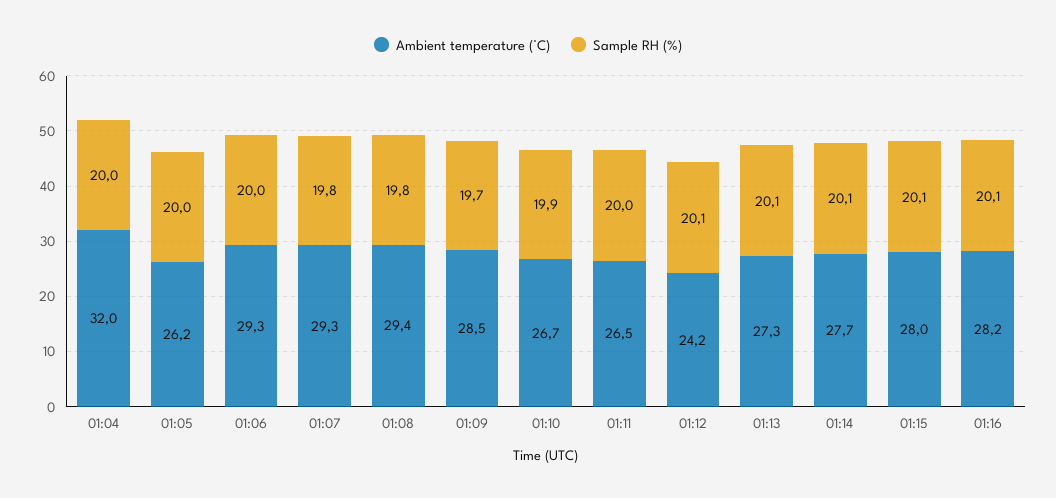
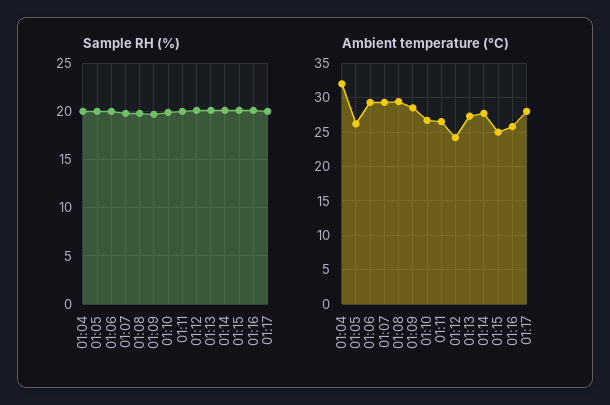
Ambient temperature (°C), 01:15: 28 -> 25
Ambient temperature (°C), 01:16: 28.2 -> 26
Sample RH (%), 01:17: none -> 20
Ambient temperature (°C), 01:17: none -> 28

